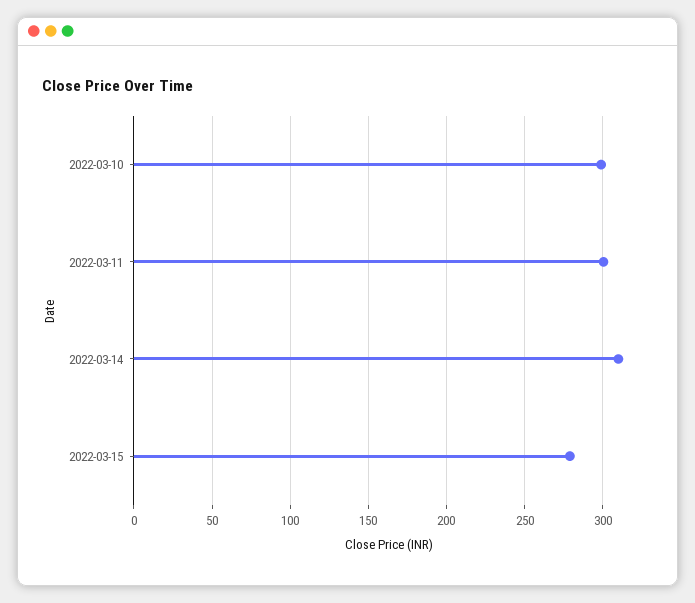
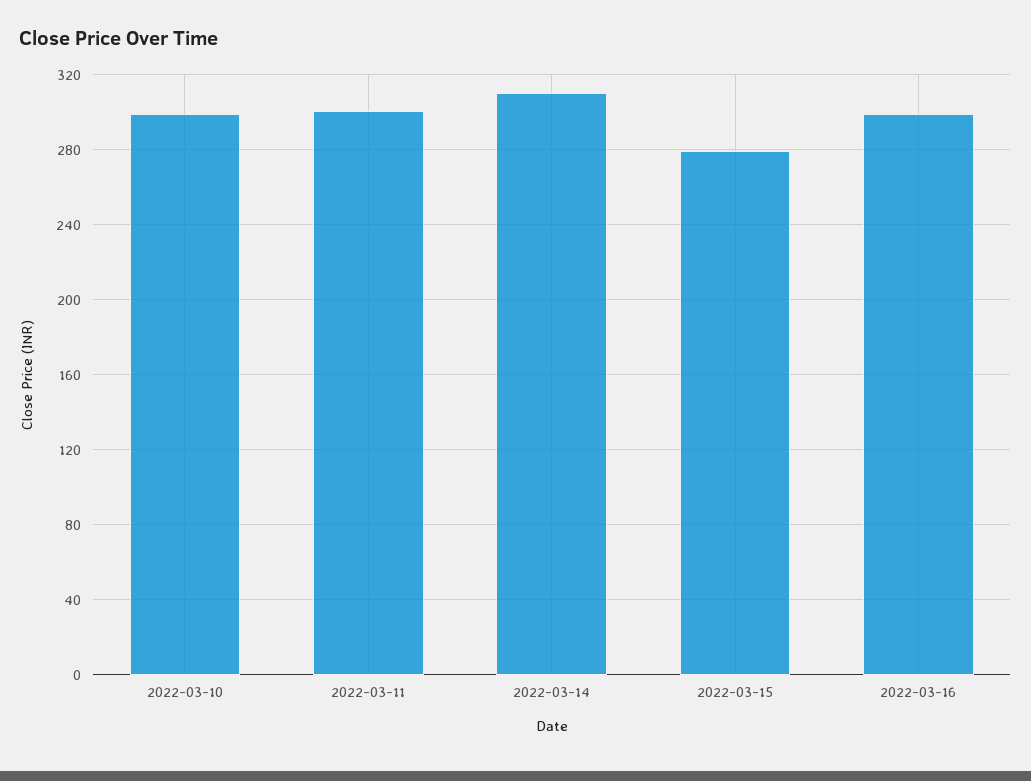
2022-03-16: none -> 300

